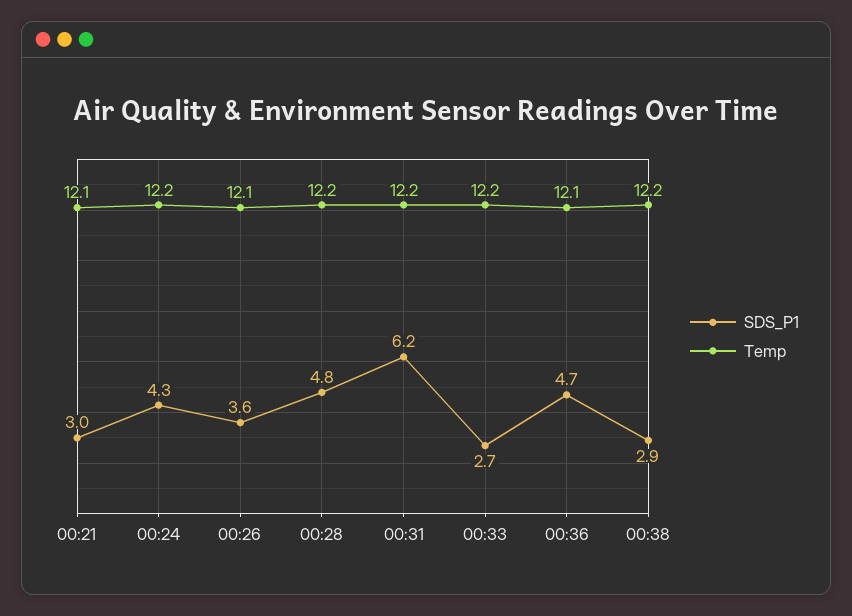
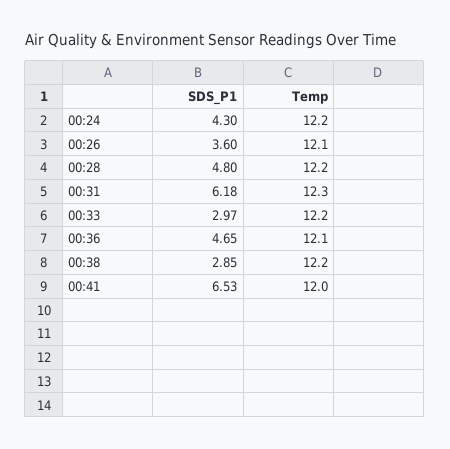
SDS_P1, 00:21: 3 -> none
Temp, 00:21: 12.1 -> none
Temp, 00:31: 12.2 -> 12.3
SDS_P1, 00:33: 2.7 -> 2.97
SDS_P1, 00:41: none -> 6.53
Temp, 00:41: none -> 12

